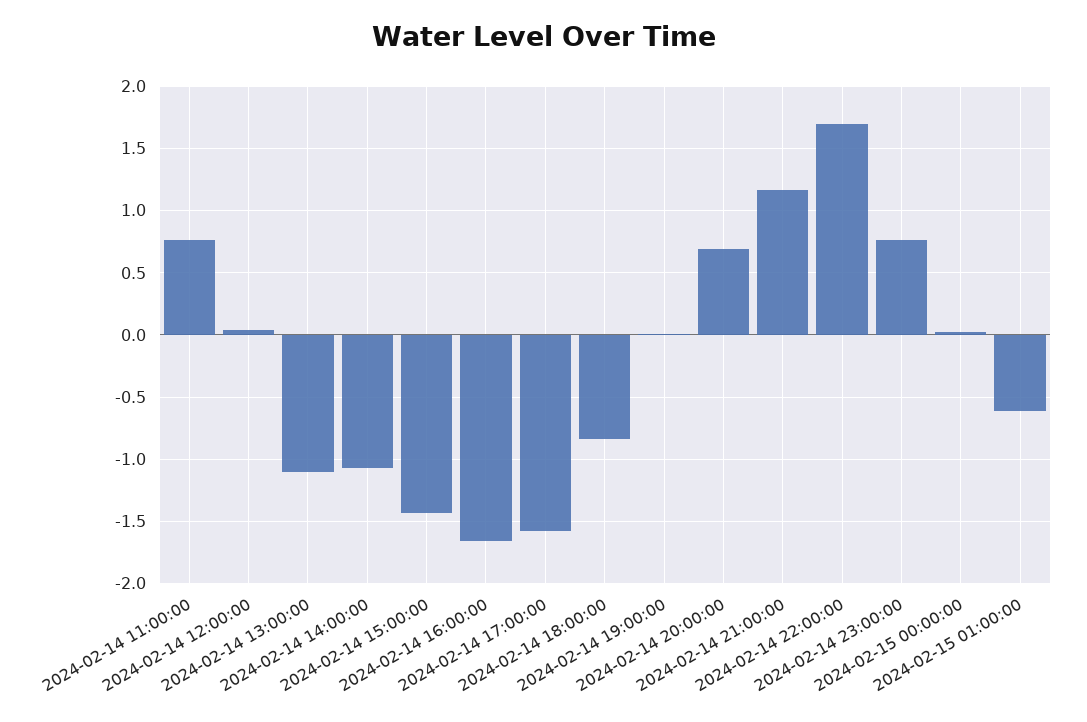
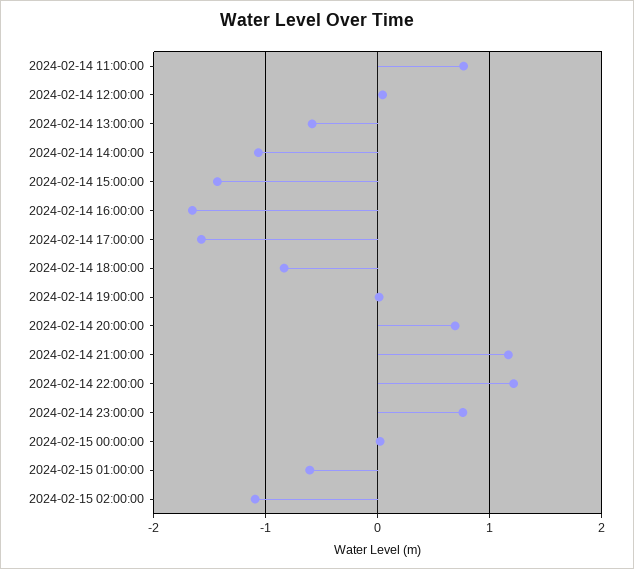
2024-02-14 13:00:00: -1.1 -> -0.6
2024-02-14 22:00:00: 1.7 -> 1.2
2024-02-15 02:00:00: none -> -1.1

